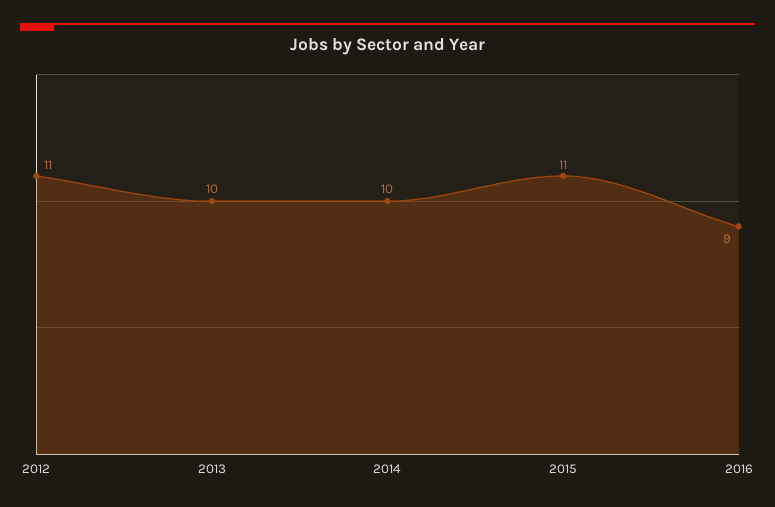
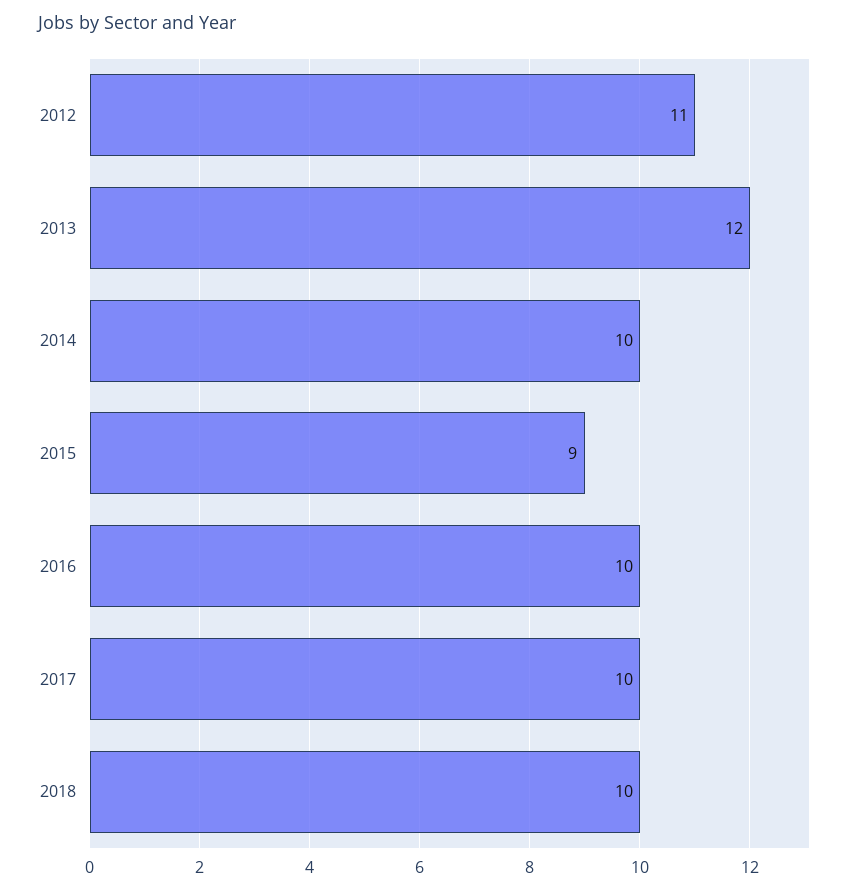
2013: 10 -> 12
2015: 11 -> 9
2016: 9 -> 10
2017: none -> 10
2018: none -> 10

